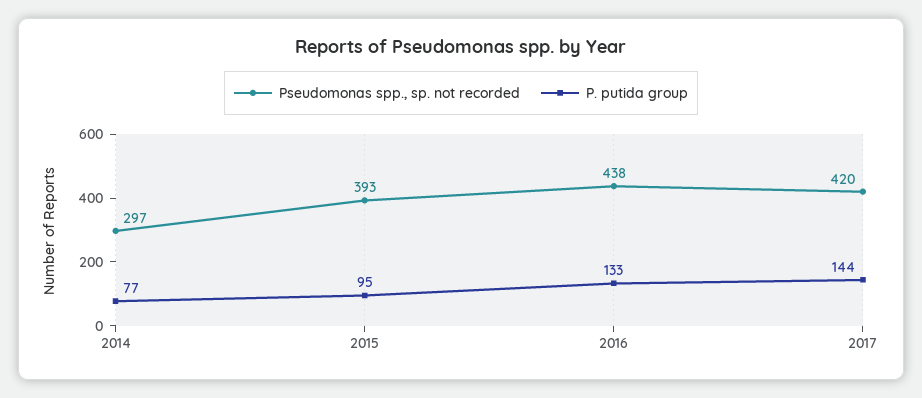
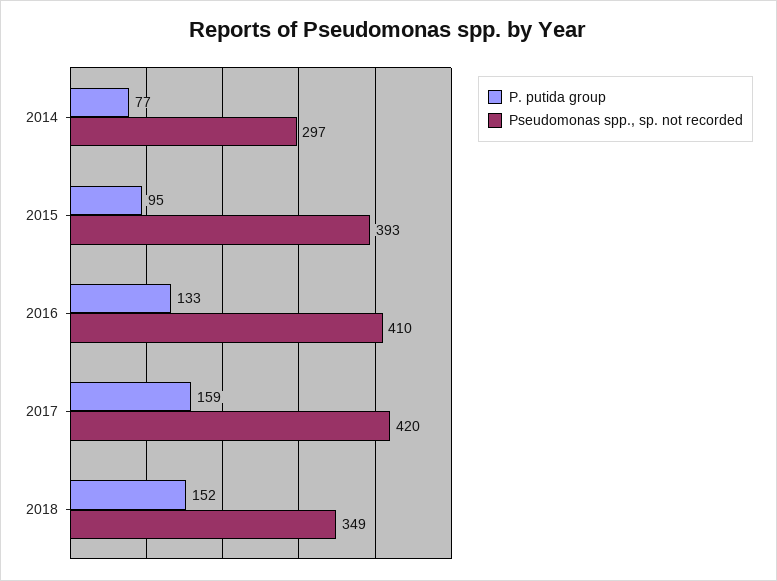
Pseudomonas spp., sp. not recorded, 2016: 438 -> 410
P. putida group, 2017: 144 -> 159
P. putida group, 2018: none -> 152
Pseudomonas spp., sp. not recorded, 2018: none -> 349

